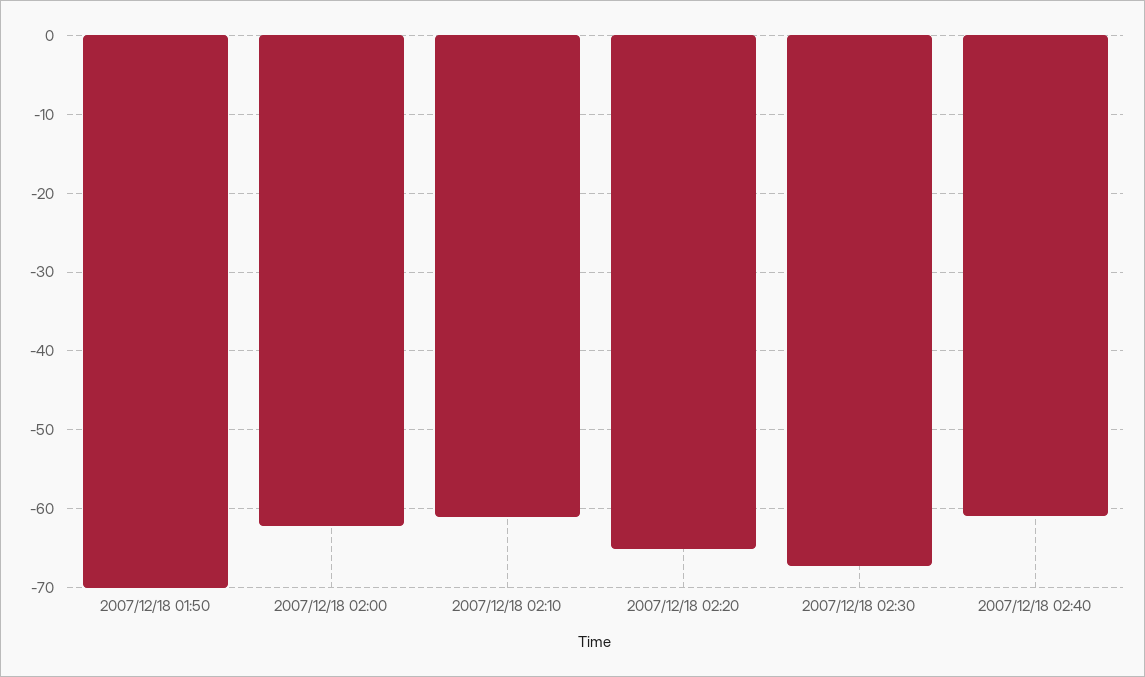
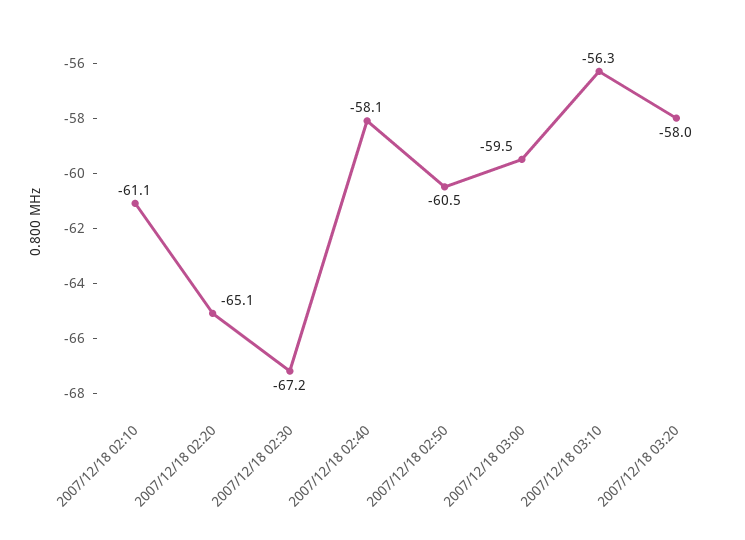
2007/12/18 01:50: -70 -> none
2007/12/18 02:00: -62 -> none
2007/12/18 02:40: -61 -> -58.1
2007/12/18 02:50: none -> -60.5
2007/12/18 03:00: none -> -59.5
2007/12/18 03:10: none -> -56.3
2007/12/18 03:20: none -> -58

